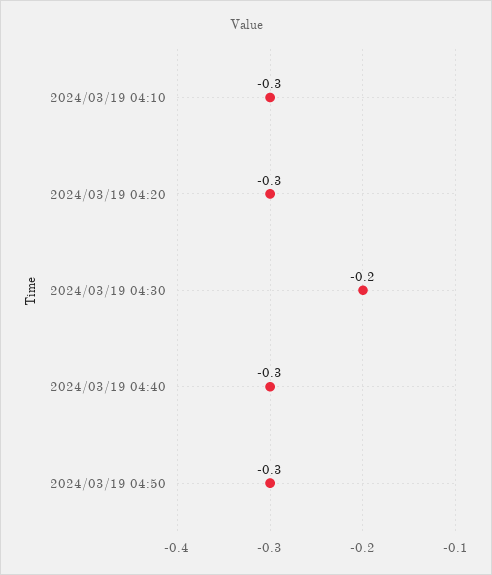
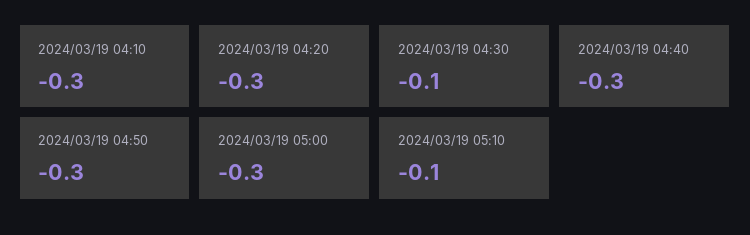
2024/03/19 04:30: -0.2 -> -0.1
2024/03/19 05:00: none -> -0.3
2024/03/19 05:10: none -> -0.1

